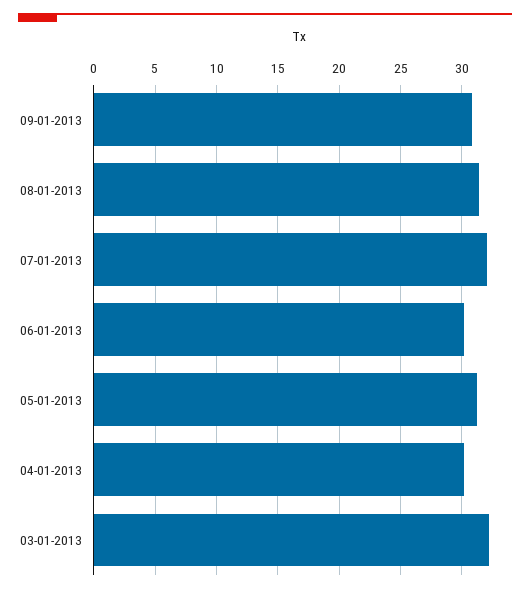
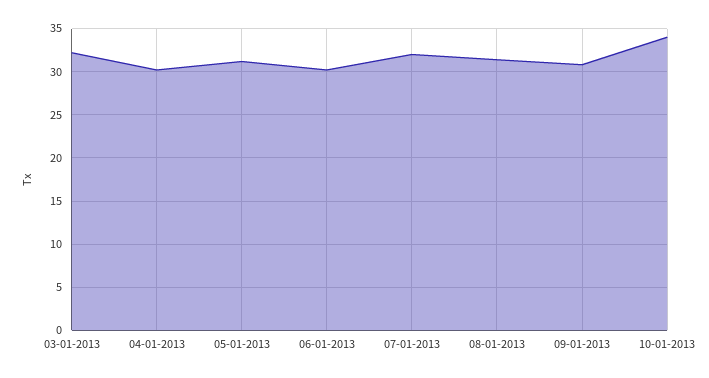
10-01-2013: none -> 34

